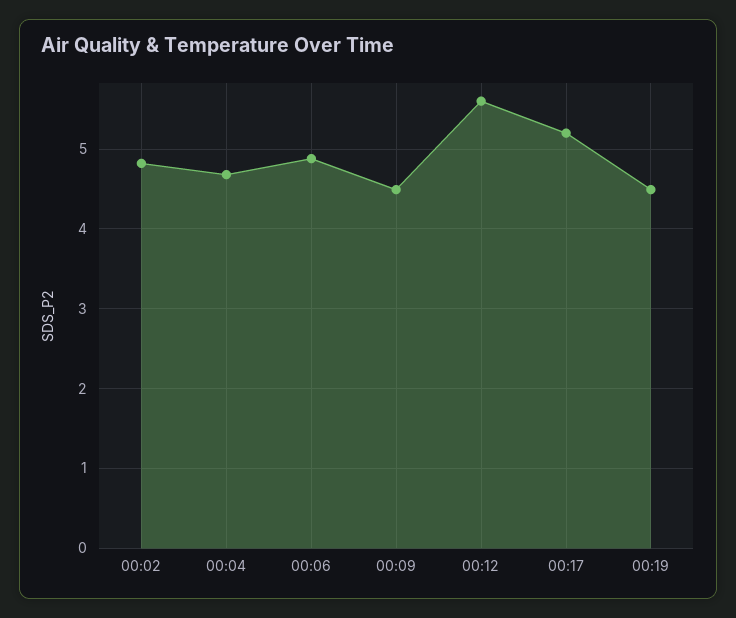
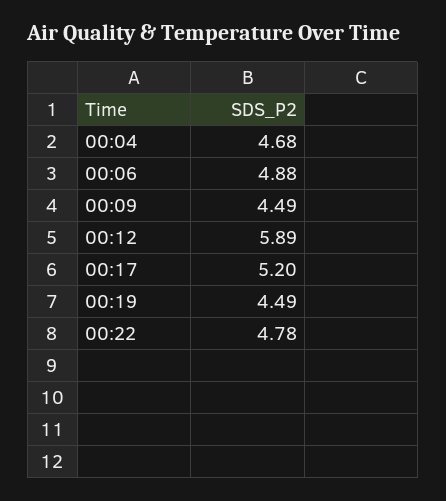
00:02: 4.8 -> none
00:12: 5.6 -> 5.89
00:22: none -> 4.78

